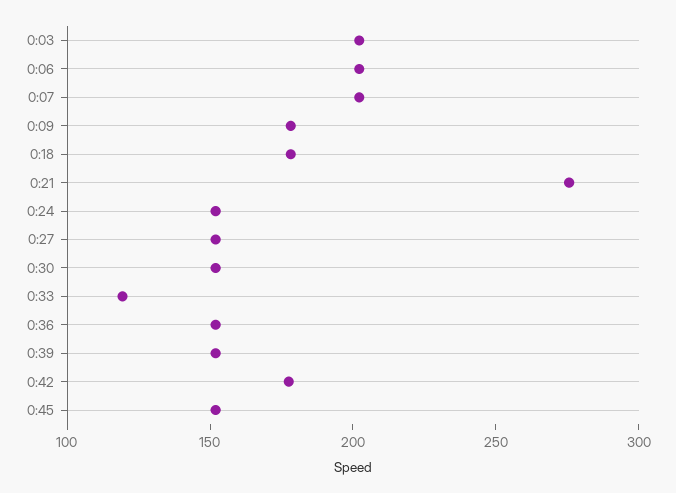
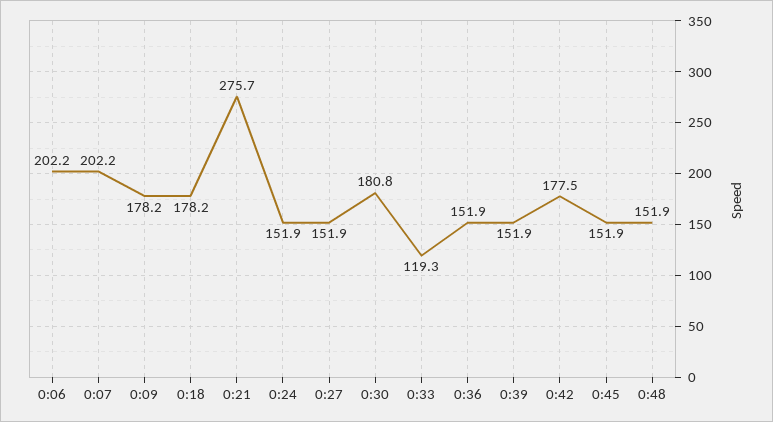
0:03: 200 -> none
0:30: 150 -> 180.8
0:48: none -> 151.9

